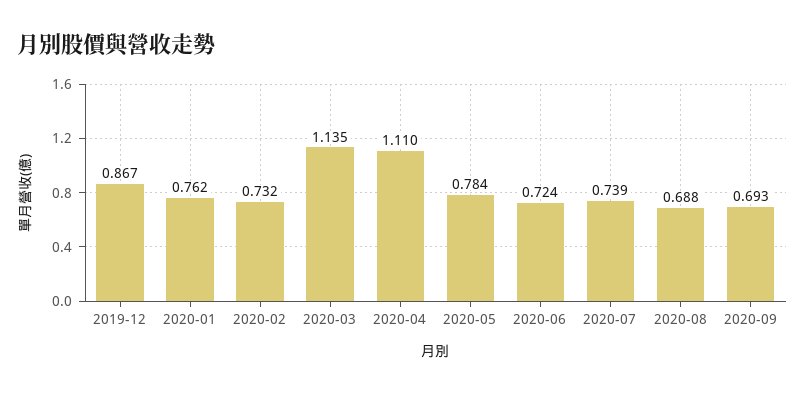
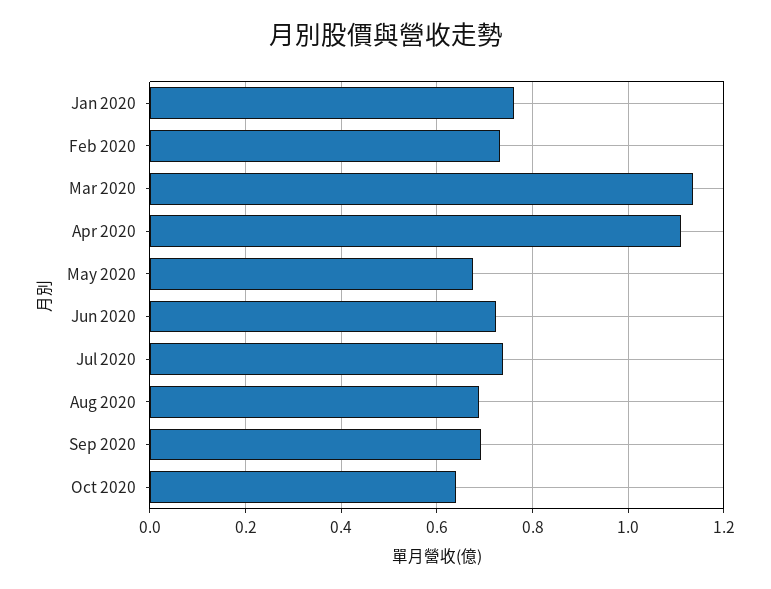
2019-12: 0.867 -> none
2020-05: 0.784 -> 0.68
Oct 2020: none -> 0.64

